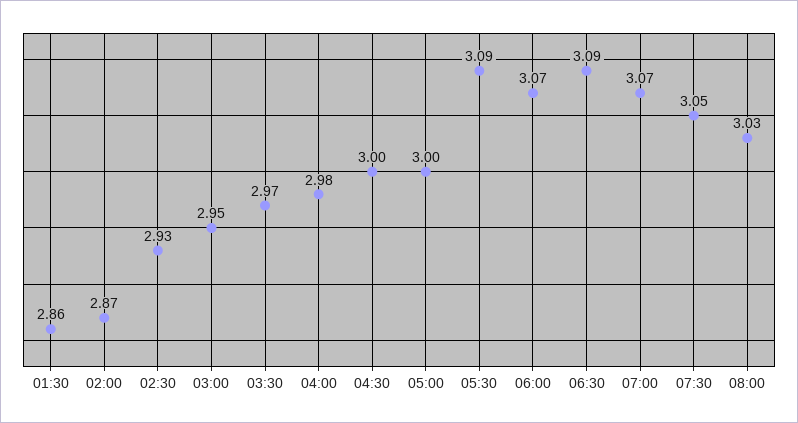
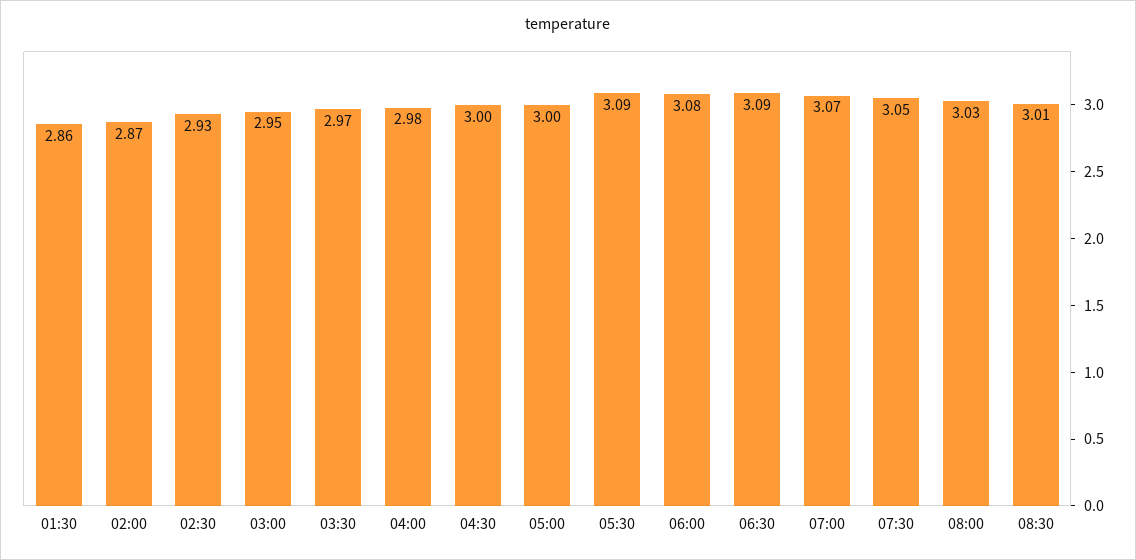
06:00: 3.07 -> 3.08
08:30: none -> 3.01

